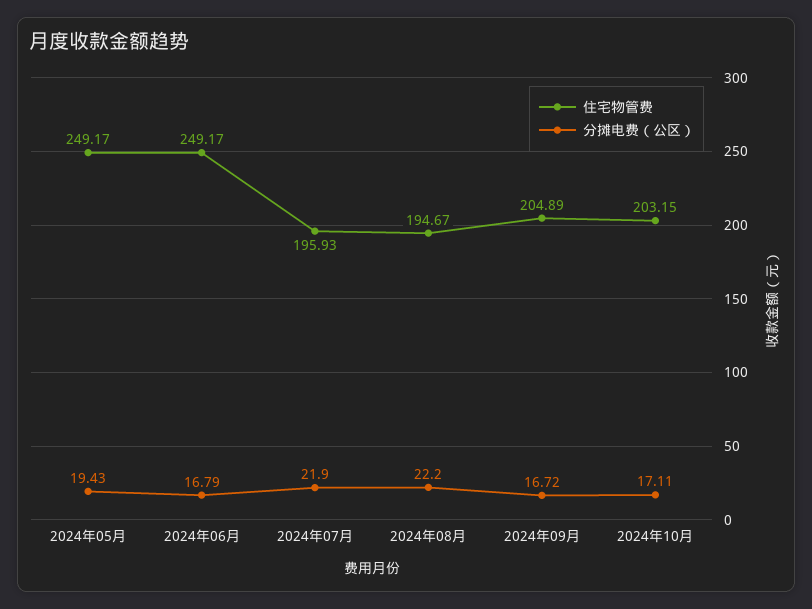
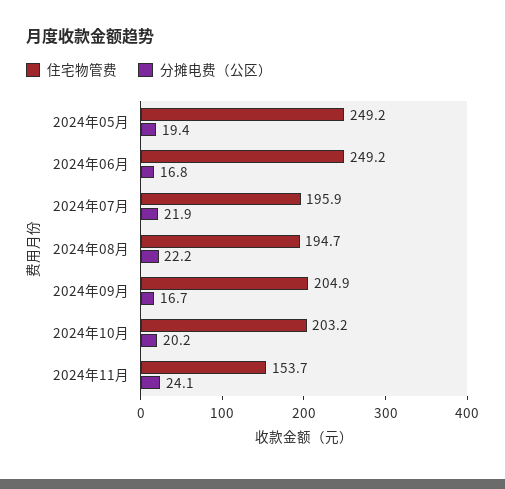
分摊电费（公区）, 2024年10月: 17.11 -> 20.2
住宅物管费, 2024年11月: none -> 153.7
分摊电费（公区）, 2024年11月: none -> 24.1

